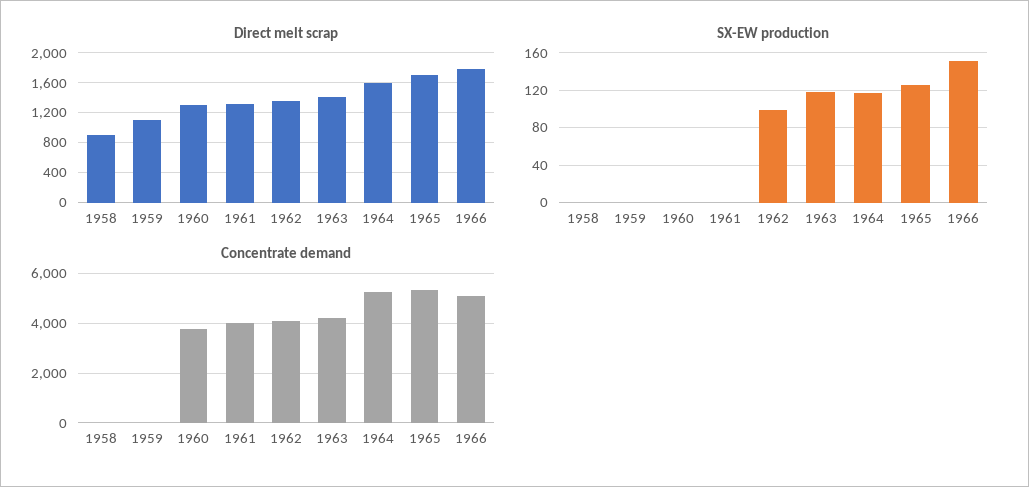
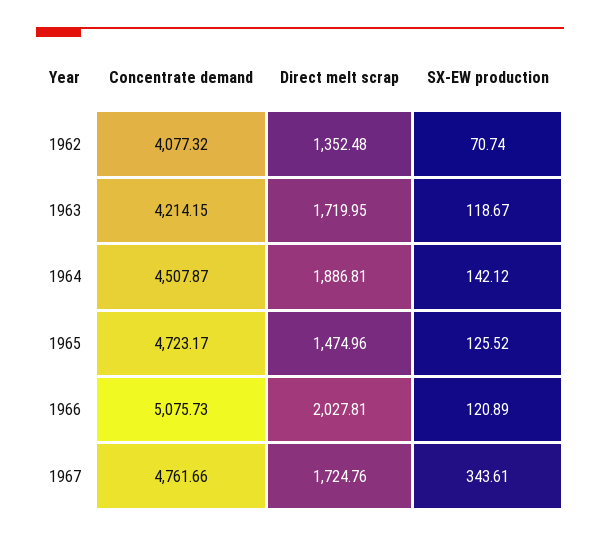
Direct melt scrap, 1958: 900 -> none
Direct melt scrap, 1959: 1100 -> none
Direct melt scrap, 1960: 1300 -> none
Direct melt scrap, 1961: 1300 -> none
Direct melt scrap, 1963: 1400 -> 1719.95
Direct melt scrap, 1964: 1600 -> 1886.81
Direct melt scrap, 1965: 1700 -> 1474.96
Direct melt scrap, 1966: 1800 -> 2027.81
SX-EW production, 1958: 0 -> none
SX-EW production, 1959: 0 -> none
SX-EW production, 1960: 0 -> none
SX-EW production, 1961: 0 -> none
SX-EW production, 1962: 100 -> 70.74
SX-EW production, 1964: 120 -> 142.12
SX-EW production, 1966: 150 -> 120.89
Concentrate demand, 1958: 0 -> none
Concentrate demand, 1959: 0 -> none
Concentrate demand, 1960: 3750 -> none
Concentrate demand, 1961: 4000 -> none
Concentrate demand, 1964: 5250 -> 4507.87
Concentrate demand, 1965: 5250 -> 4723.17
Concentrate demand, 1967: none -> 4761.66
Direct melt scrap, 1967: none -> 1724.76
SX-EW production, 1967: none -> 343.61

